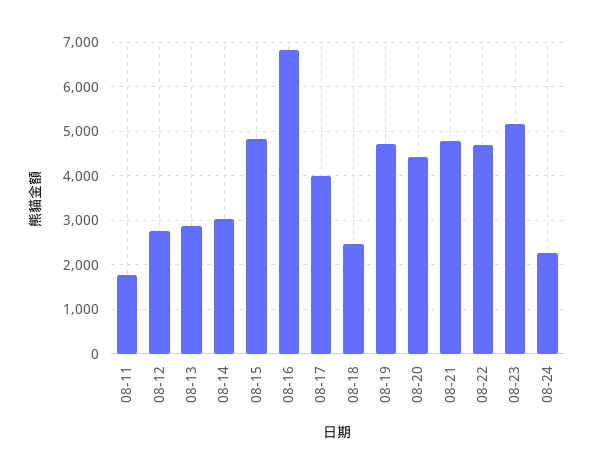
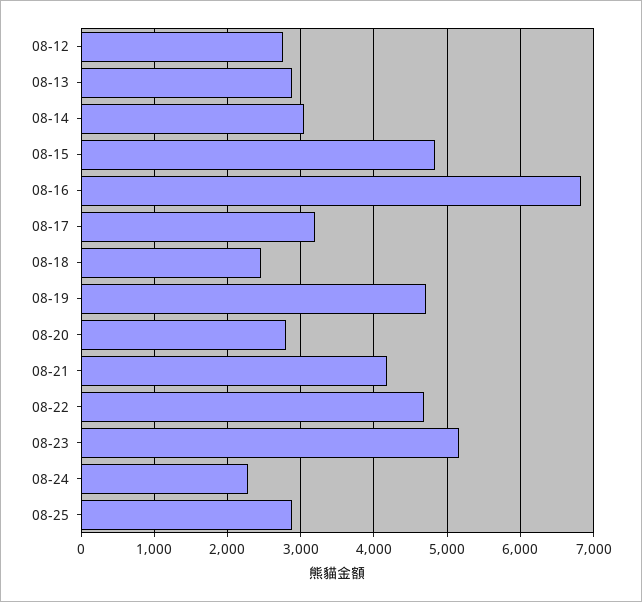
08-11: 1800 -> none
08-17: 4000 -> 3200
08-20: 4400 -> 2800
08-21: 4800 -> 4200
08-25: none -> 2900

